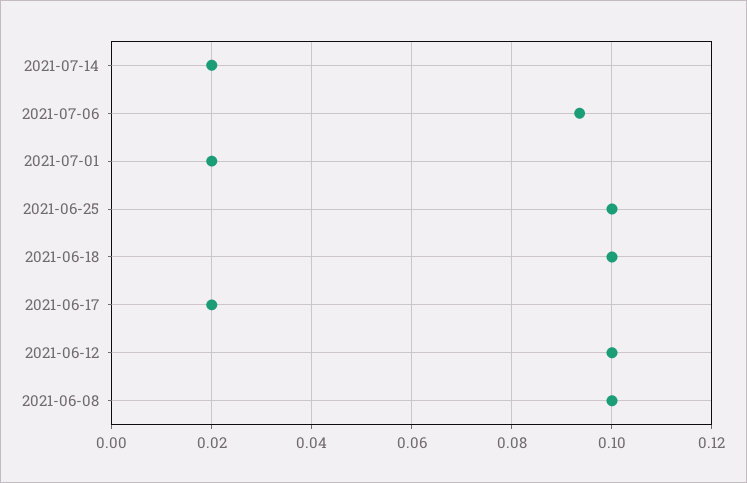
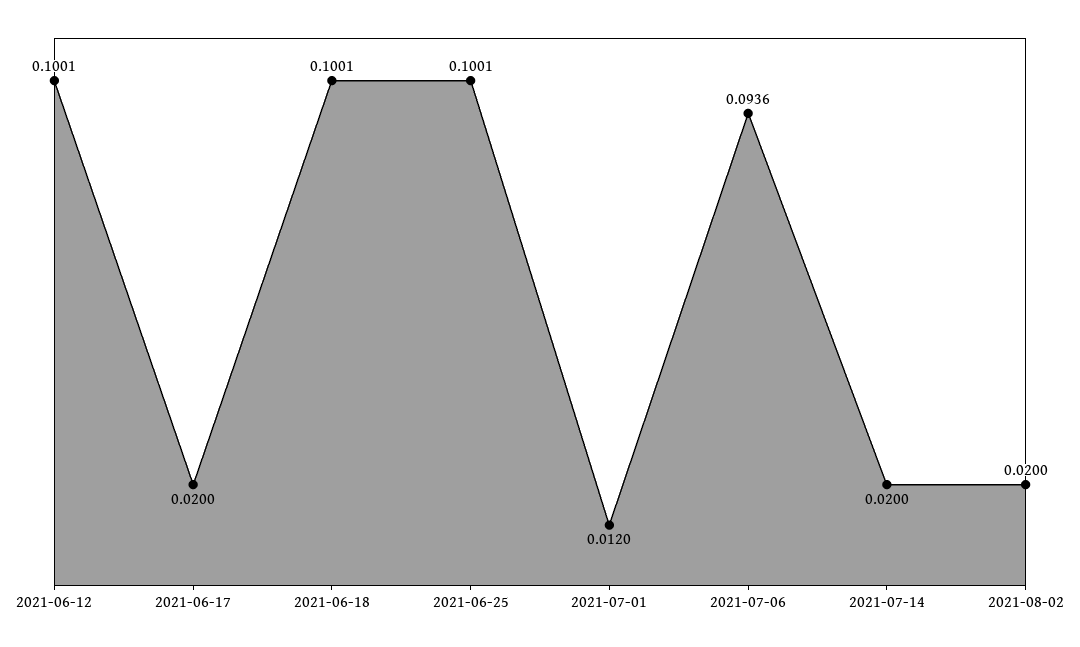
2021-07-01: 0.02 -> 0.012
2021-06-08: 0.1 -> none
2021-08-02: none -> 0.02

